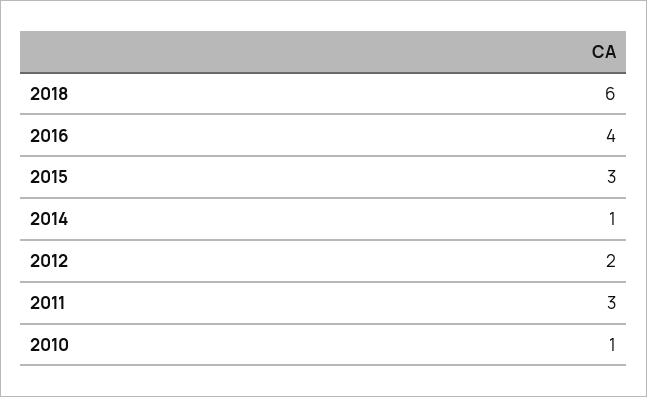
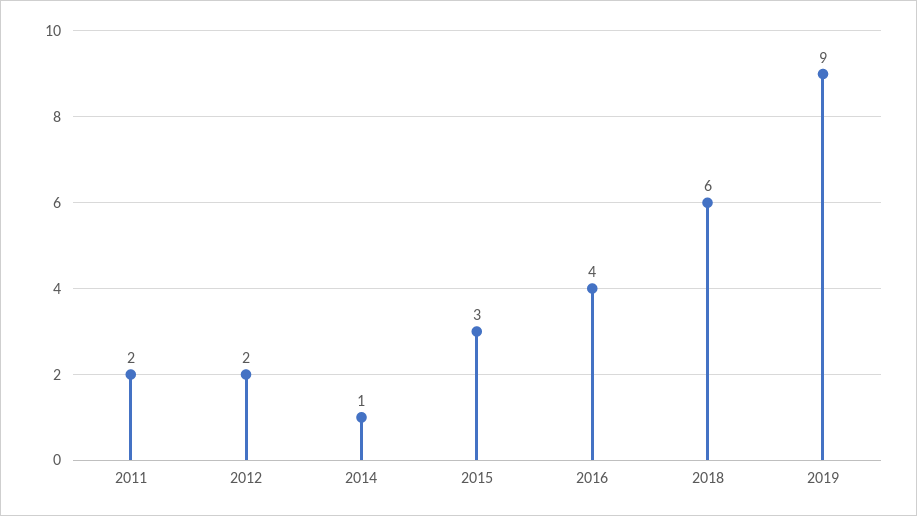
2011: 3 -> 2
2010: 1 -> none
2019: none -> 9

